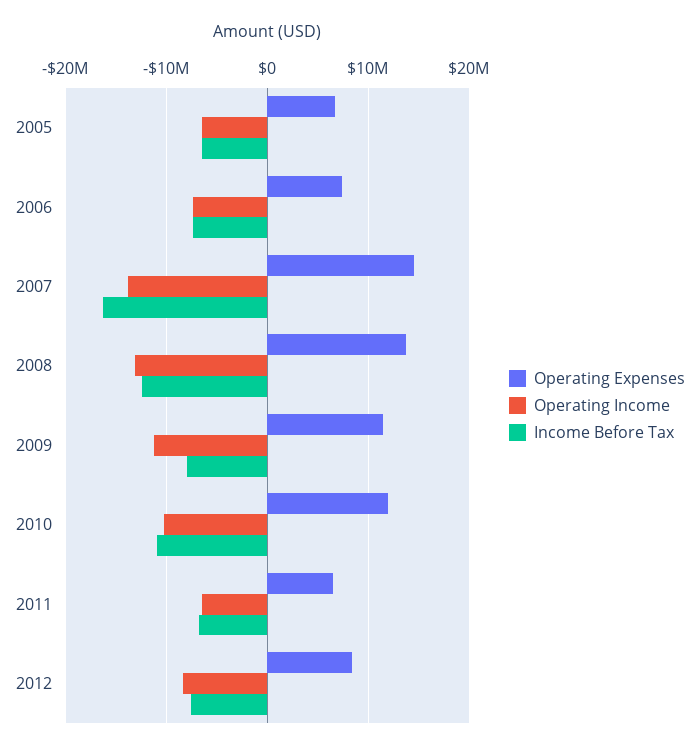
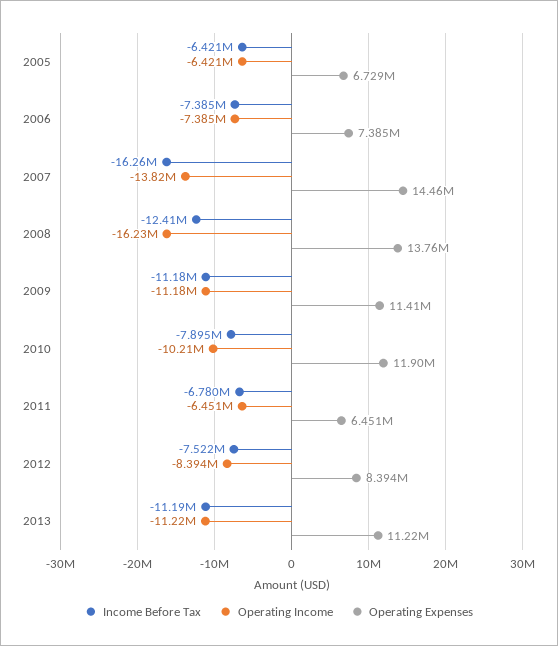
Operating Income, 2008: -13000000 -> -16230000
Income Before Tax, 2009: -8000000 -> -11180000
Income Before Tax, 2010: -11000000 -> -7895000
Income Before Tax, 2013: none -> -11190000
Operating Income, 2013: none -> -11220000
Operating Expenses, 2013: none -> 11220000

